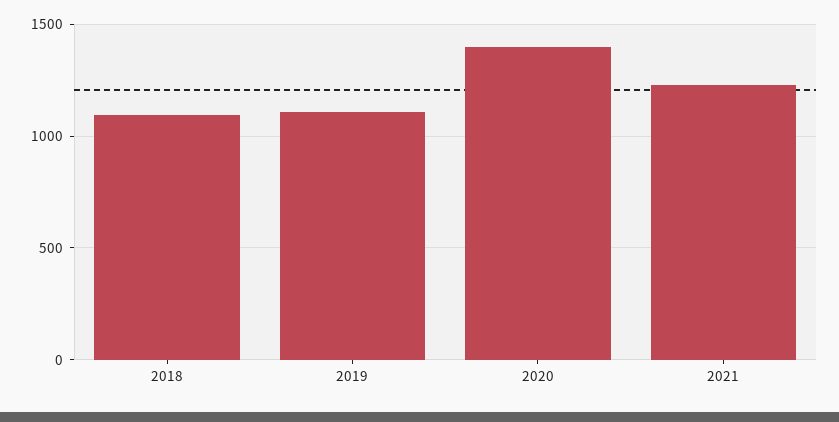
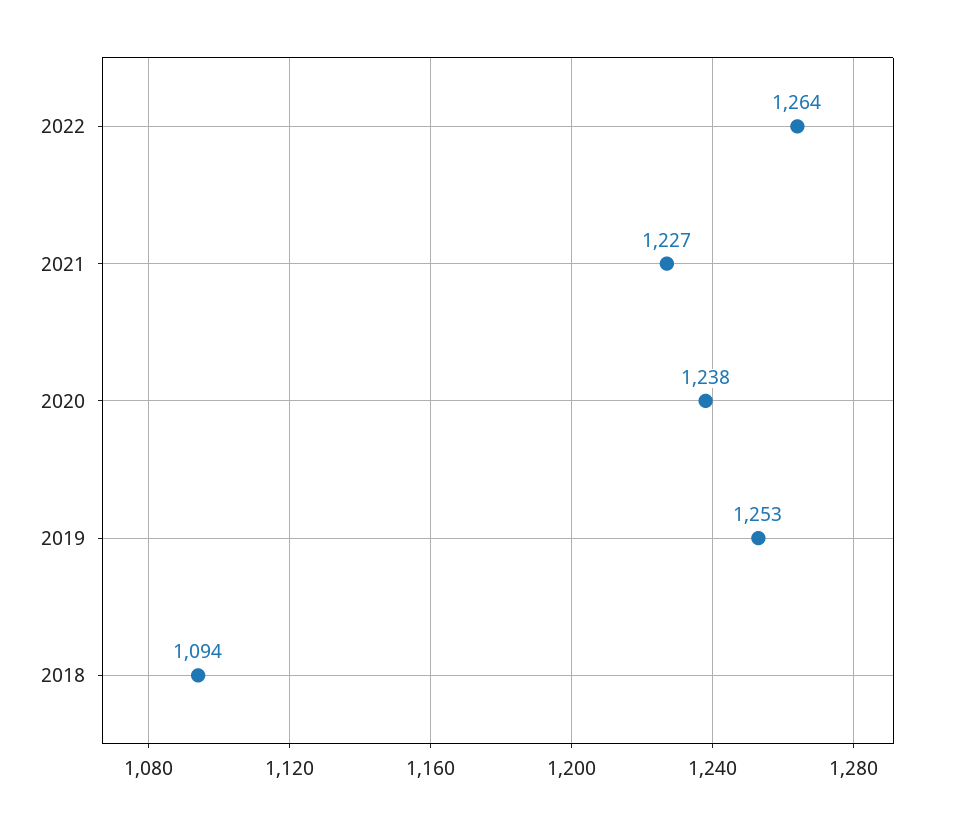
2019: 1100 -> 1253
2020: 1400 -> 1238
2022: none -> 1264

